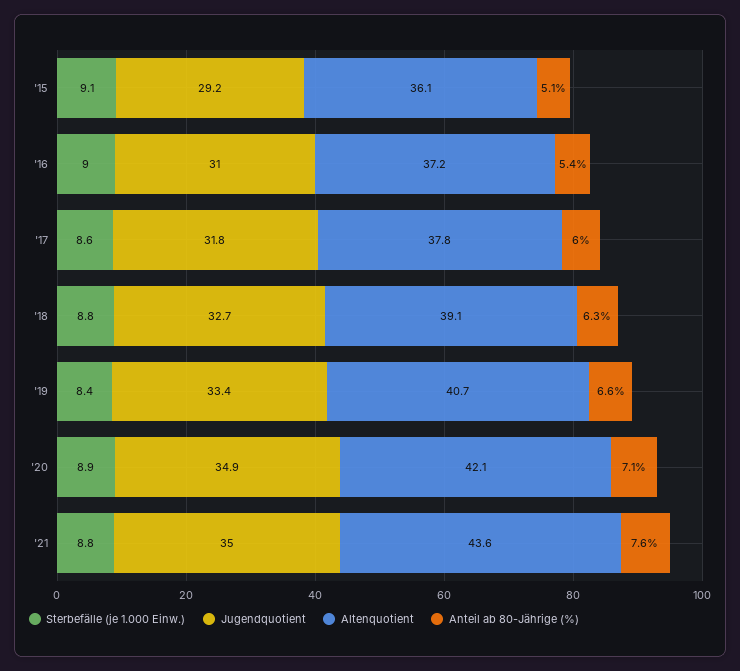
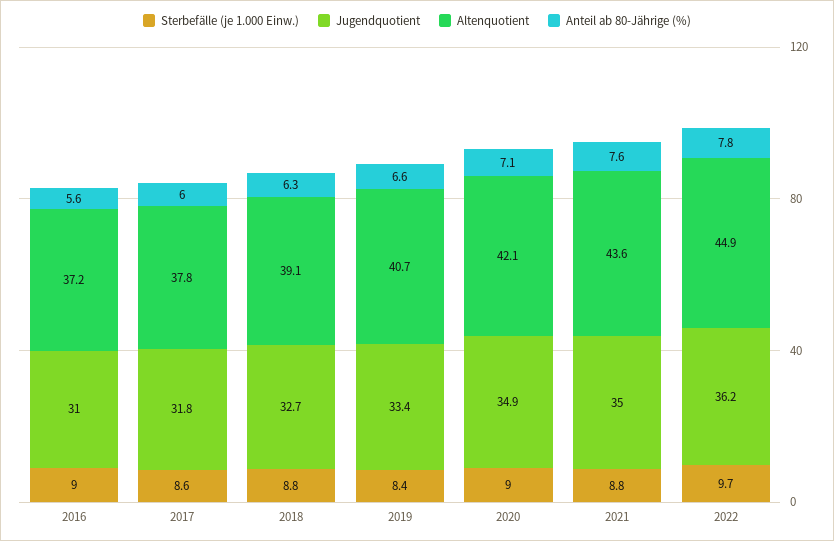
Sterbefälle (je 1.000 Einw.), '15: 9.1 -> none
Jugendquotient, '15: 29.2 -> none
Altenquotient, '15: 36.1 -> none
Anteil ab 80-Jährige (%), '15: 5.1 -> none
Anteil ab 80-Jährige (%), '16: 5.4 -> 5.6
Sterbefälle (je 1.000 Einw.), '20: 8.9 -> 9
Sterbefälle (je 1.000 Einw.), 2022: none -> 9.7
Jugendquotient, 2022: none -> 36.2
Altenquotient, 2022: none -> 44.9
Anteil ab 80-Jährige (%), 2022: none -> 7.8

